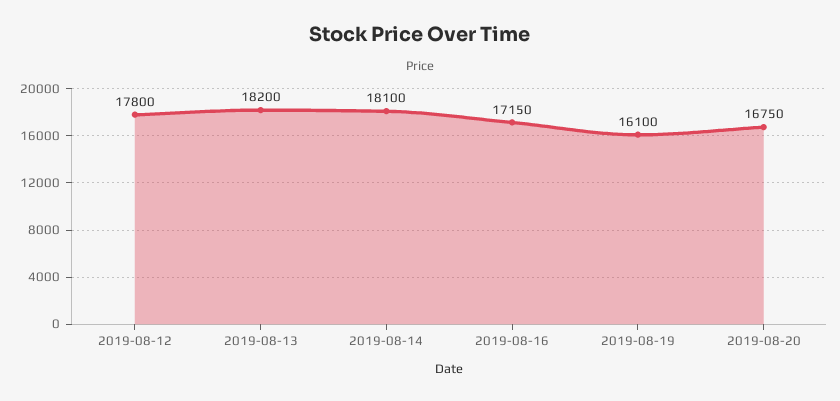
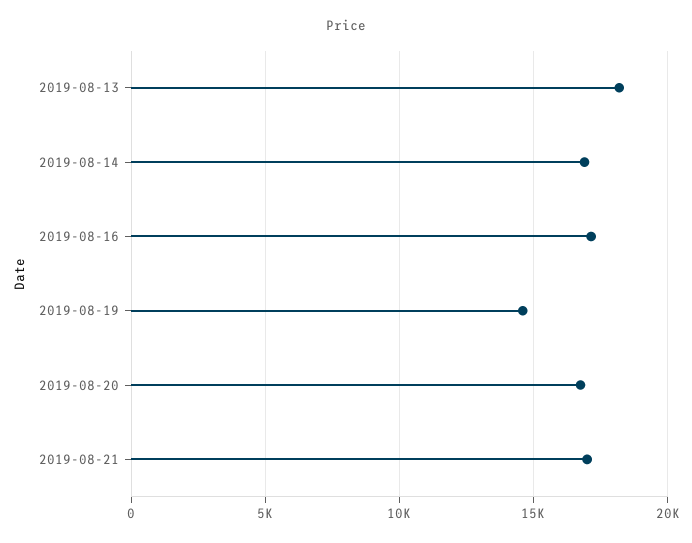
2019-08-12: 17800 -> none
2019-08-14: 18100 -> 17000
2019-08-19: 16100 -> 14500
2019-08-21: none -> 17000

